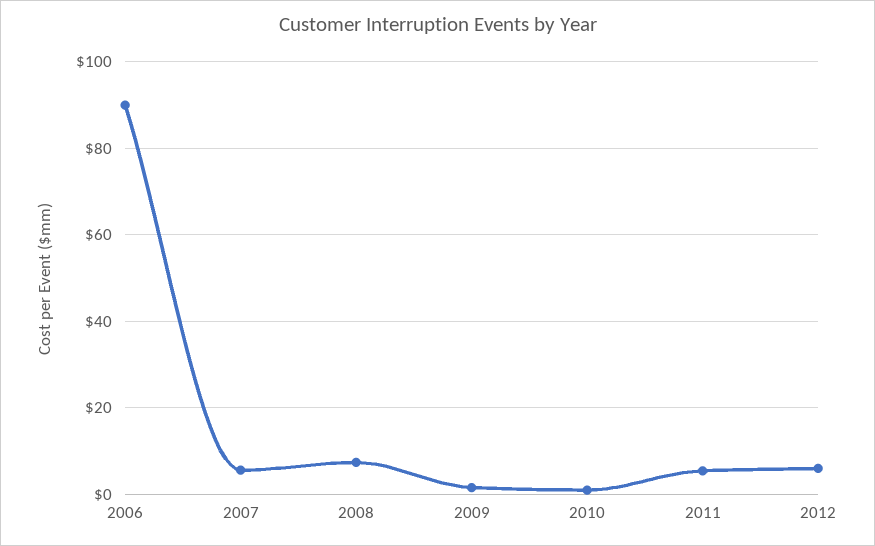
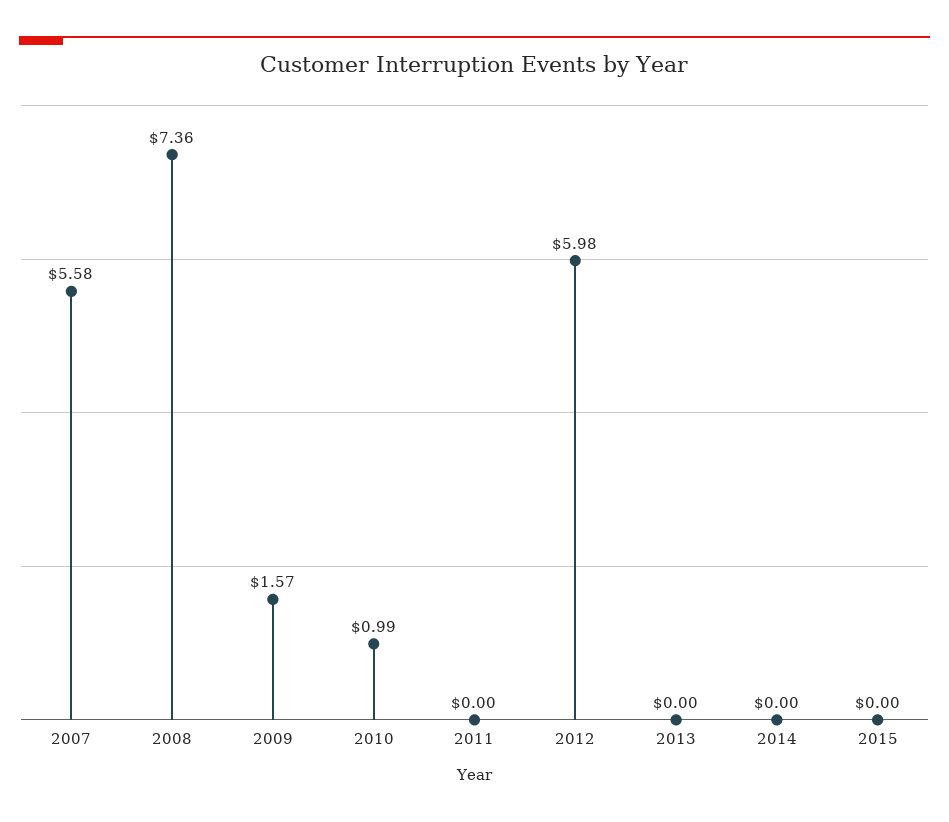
2006: 90 -> none
2011: 6 -> 0
2013: none -> 0
2014: none -> 0
2015: none -> 0

